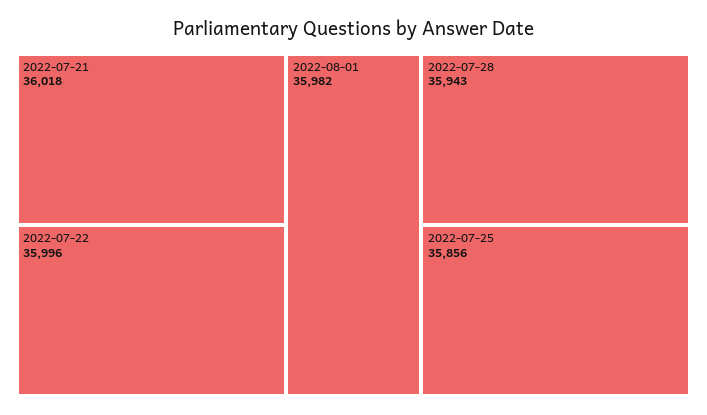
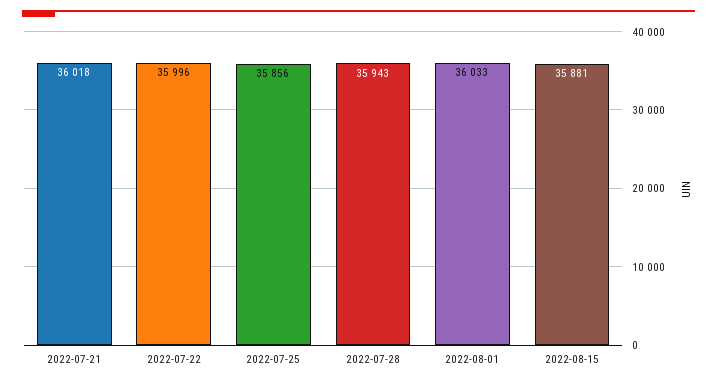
2022-08-01: 35982 -> 36033
2022-08-15: none -> 35881

